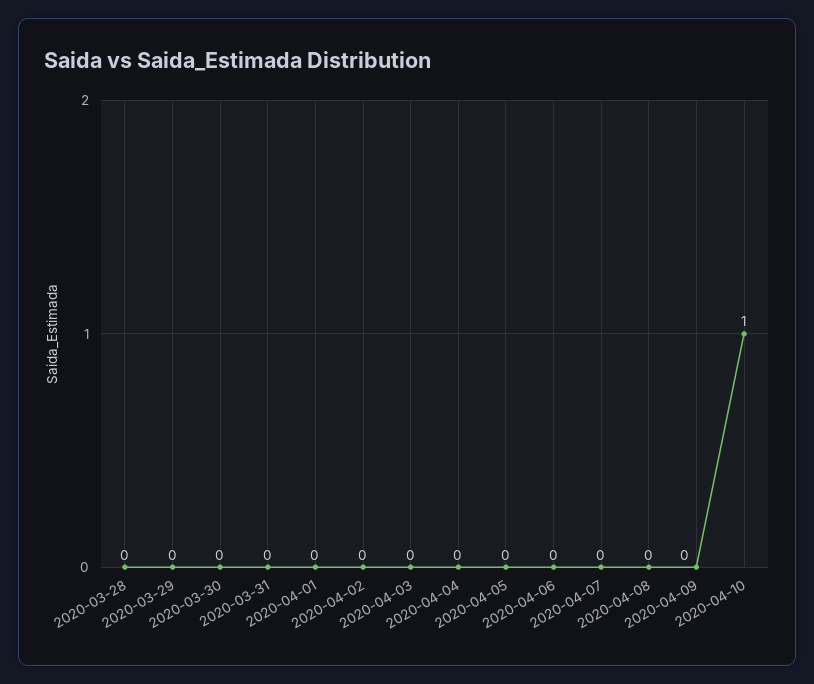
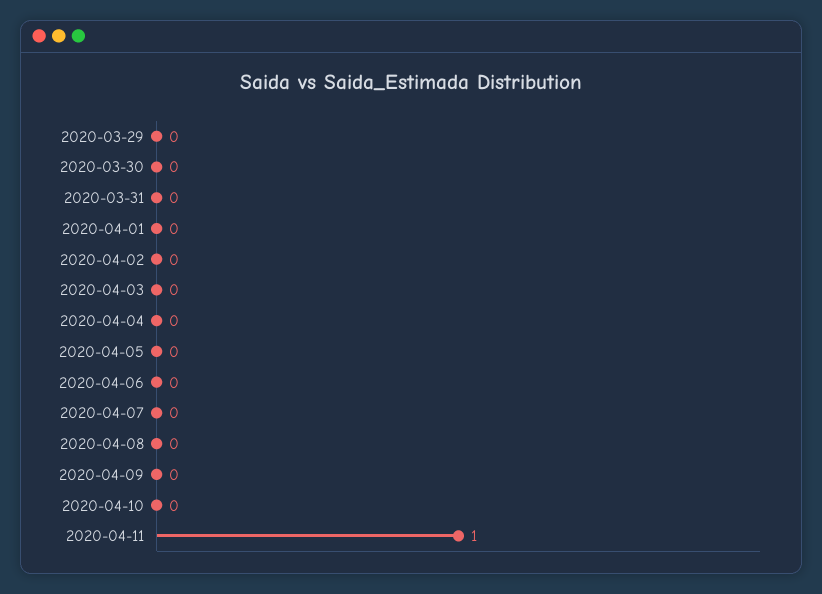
2020-03-28: 0 -> none
2020-04-10: 1 -> 0
2020-04-11: none -> 1

